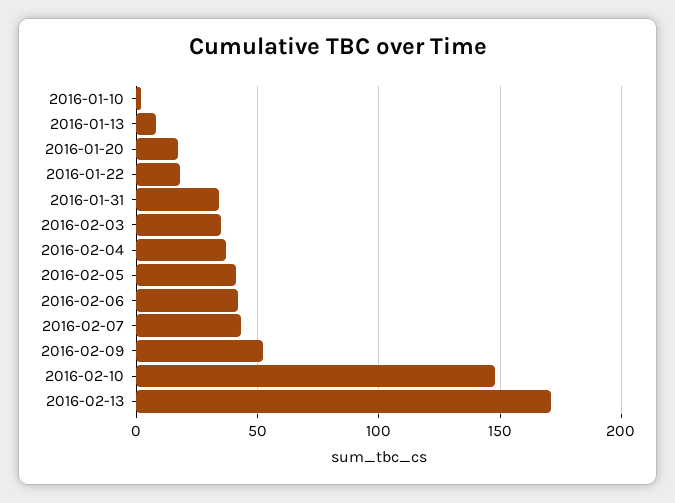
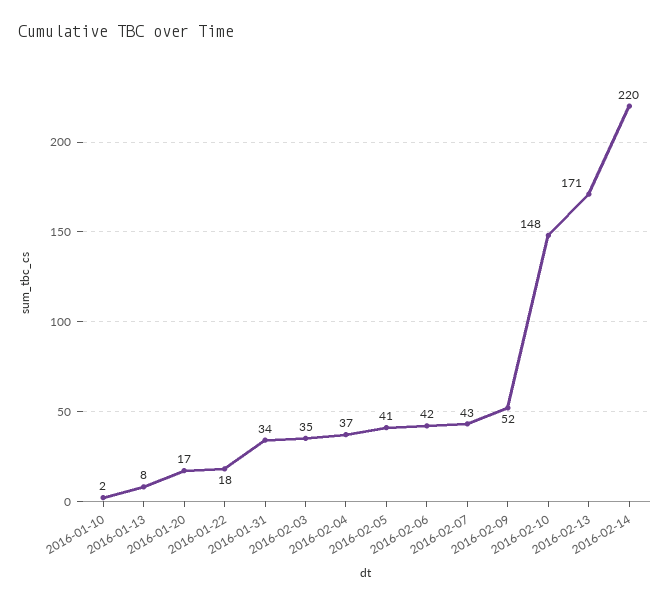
2016-02-14: none -> 220

